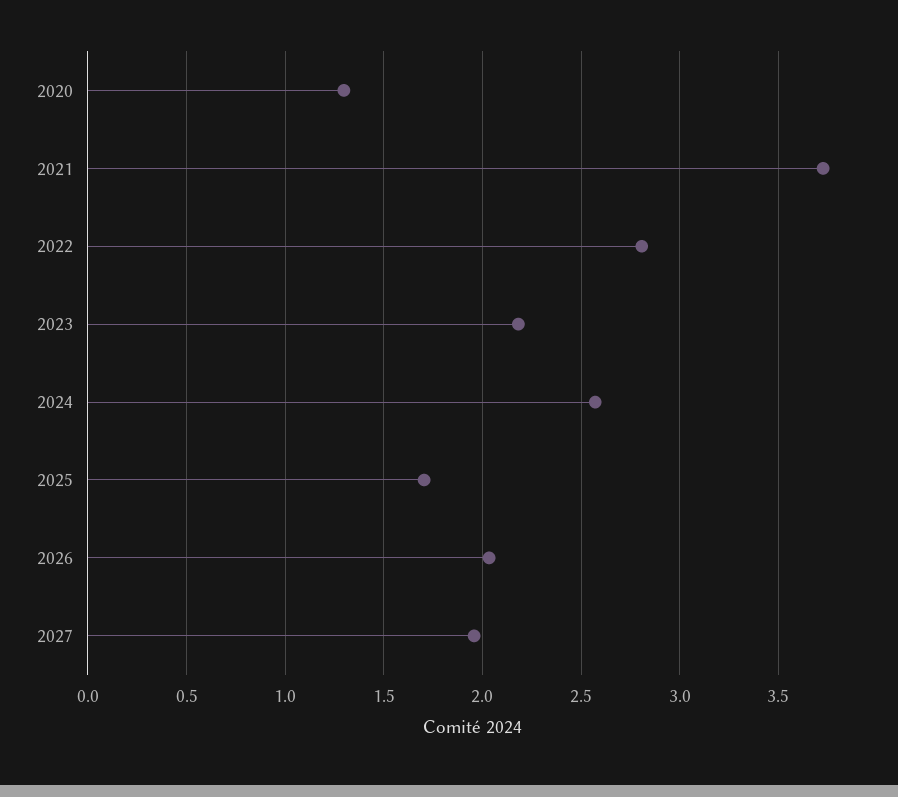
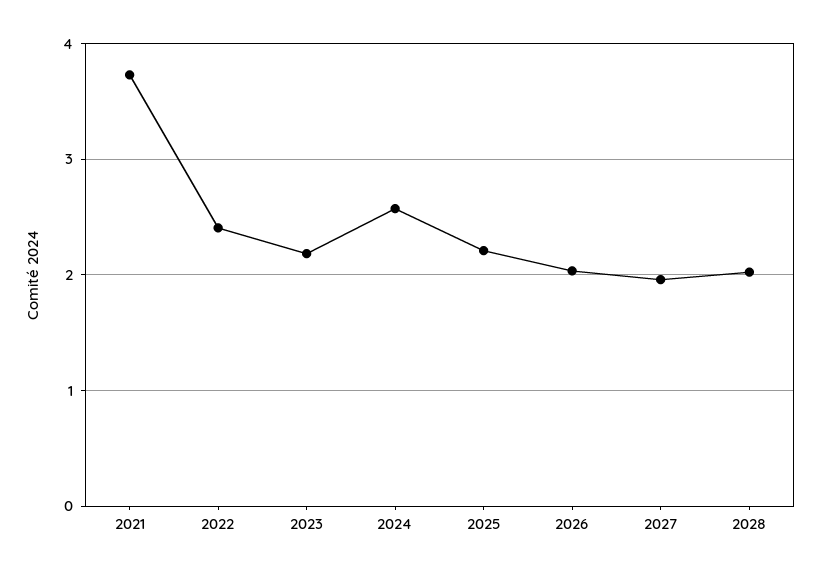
2020: 1.3 -> none
2022: 2.8 -> 2.4
2025: 1.7 -> 2.2
2028: none -> 2

